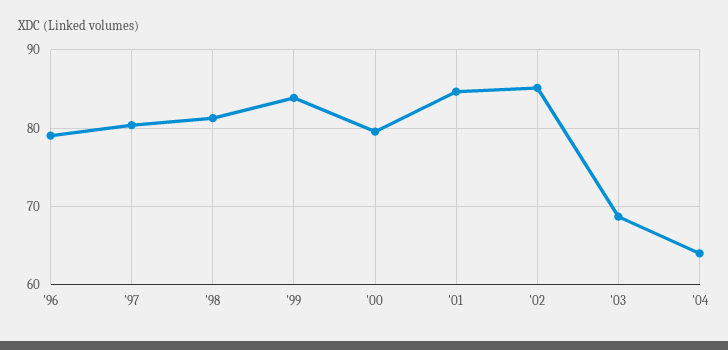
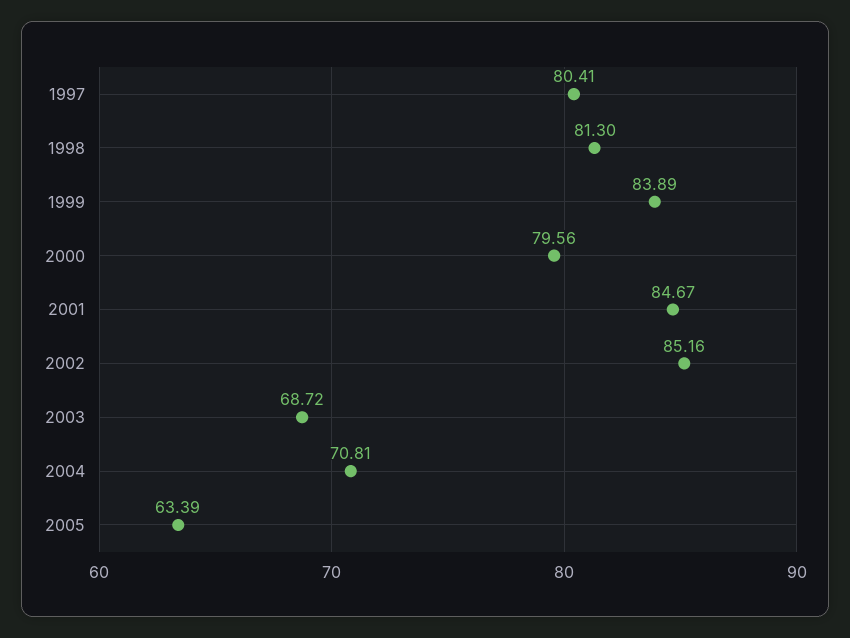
'96: 79 -> none
'04: 64 -> 70.81
2005: none -> 63.39

